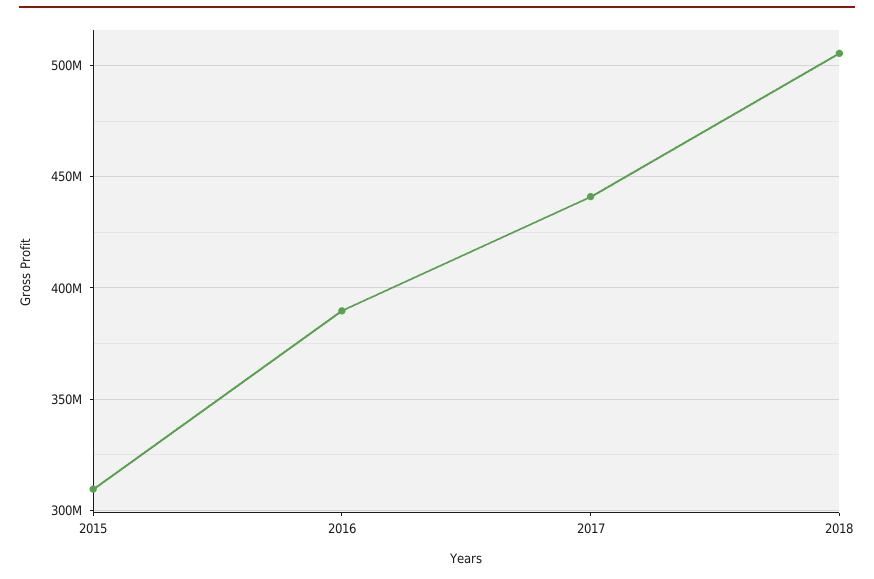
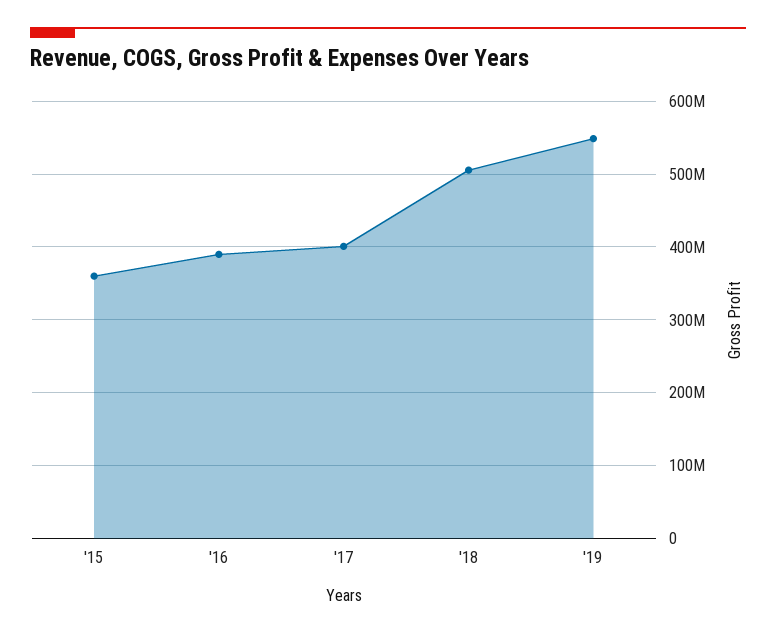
2015: 310000000 -> 360000000
2017: 440000000 -> 400000000
'19: none -> 550000000

